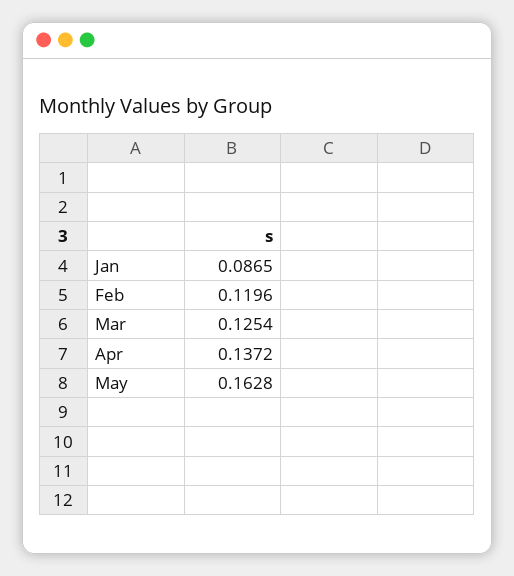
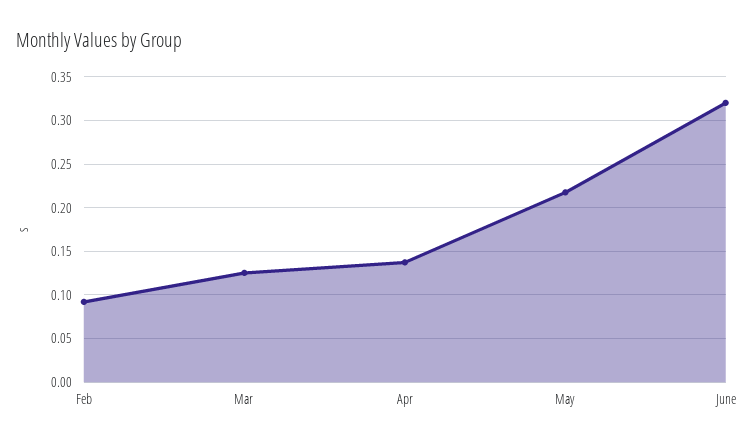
Jan: 0.0865 -> none
Feb: 0.1196 -> 0.09
May: 0.1628 -> 0.22
June: none -> 0.32

